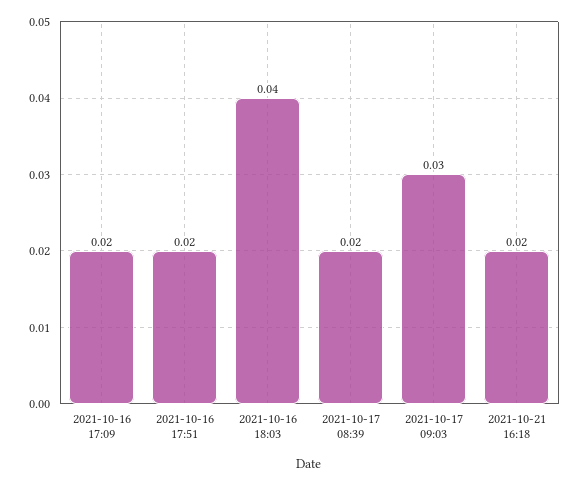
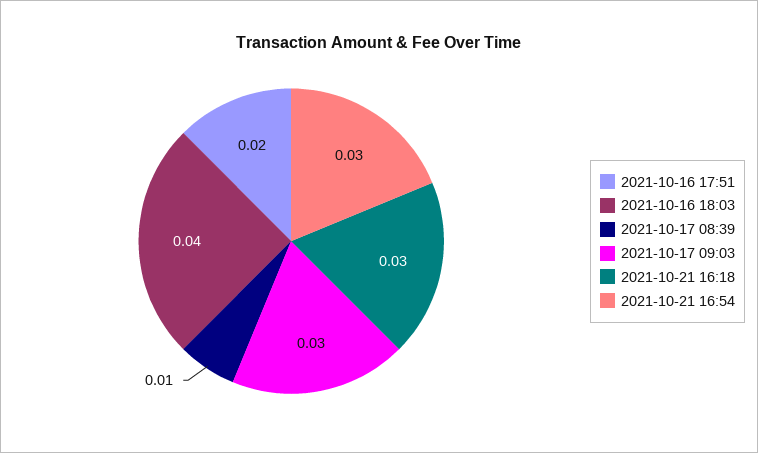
2021-10-16 17:09: 0.02 -> none
2021-10-17 08:39: 0.02 -> 0.01
2021-10-21 16:18: 0.02 -> 0.03
2021-10-21 16:54: none -> 0.03

